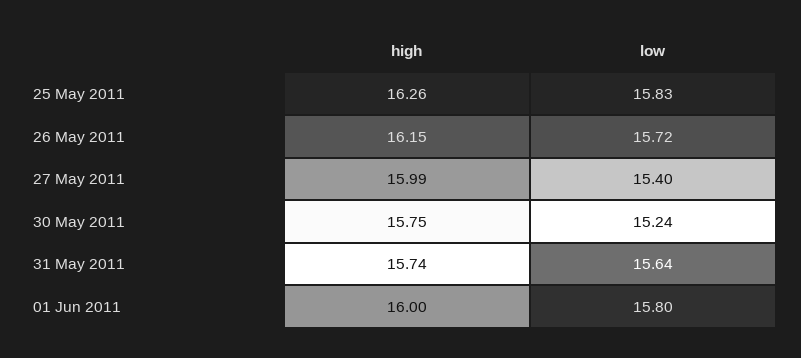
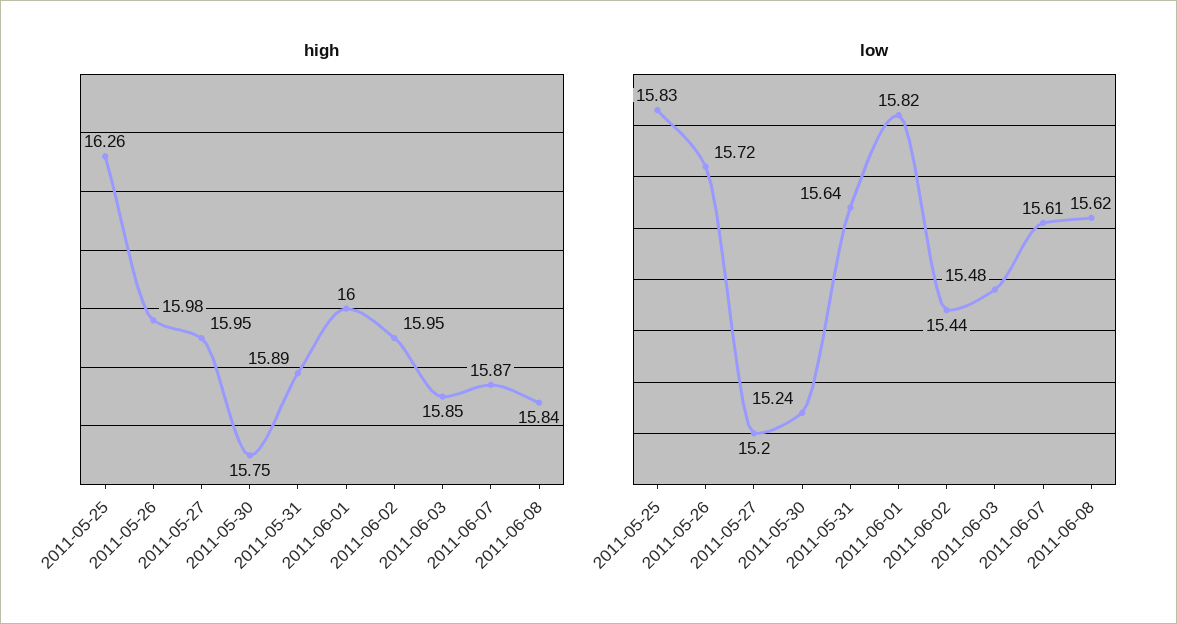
high, 26 May 2011: 16.15 -> 15.98
high, 27 May 2011: 15.99 -> 15.95
low, 27 May 2011: 15.4 -> 15.2
high, 31 May 2011: 15.74 -> 15.89
low, 01 Jun 2011: 15.8 -> 15.82
high, 2011-06-02: none -> 15.95
high, 2011-06-03: none -> 15.85
high, 2011-06-07: none -> 15.87
high, 2011-06-08: none -> 15.84
low, 2011-06-02: none -> 15.44
low, 2011-06-03: none -> 15.48
low, 2011-06-07: none -> 15.61
low, 2011-06-08: none -> 15.62

